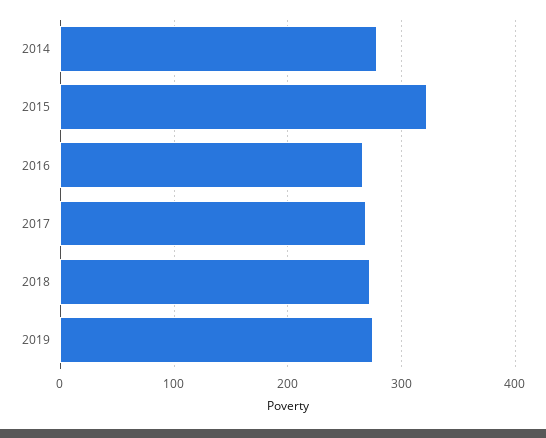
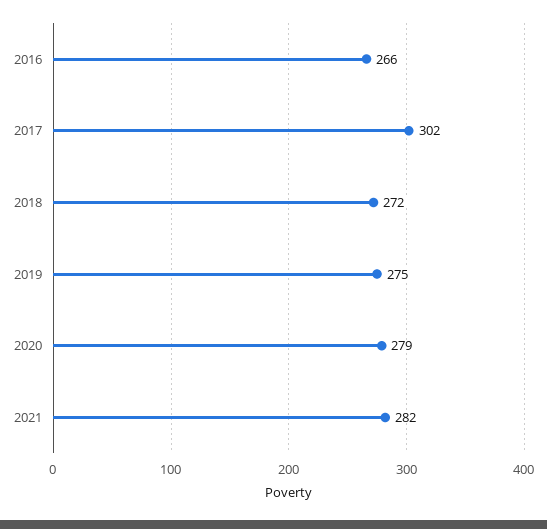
2014: 280 -> none
2015: 320 -> none
2017: 270 -> 302
2020: none -> 279
2021: none -> 282

